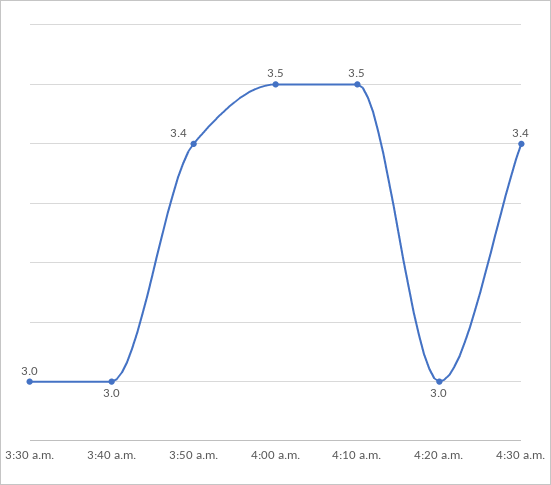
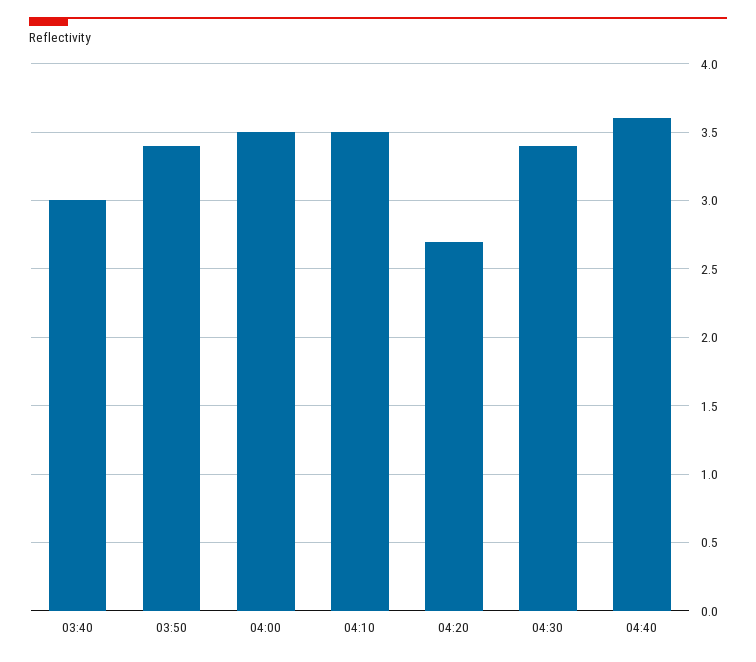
3:30 a.m.: 3 -> none
4:20 a.m.: 3 -> 2.7
04:40: none -> 3.6

